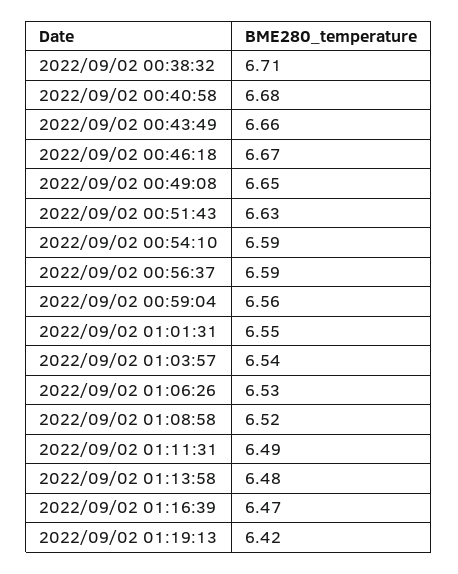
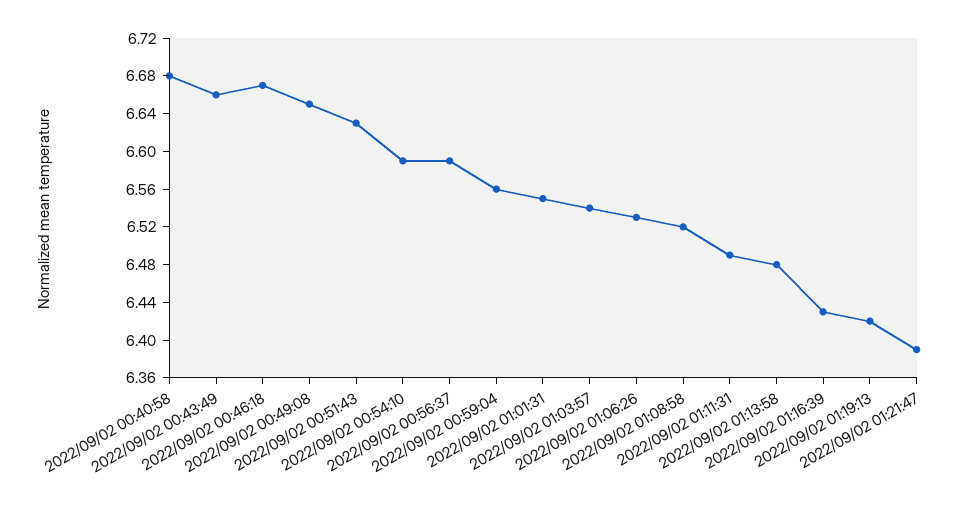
2022/09/02 00:38:32: 6.71 -> none
2022/09/02 01:16:39: 6.47 -> 6.43
2022/09/02 01:21:47: none -> 6.39

